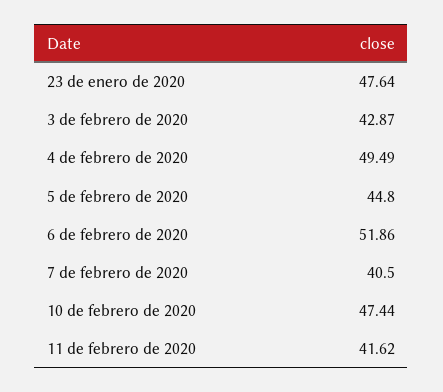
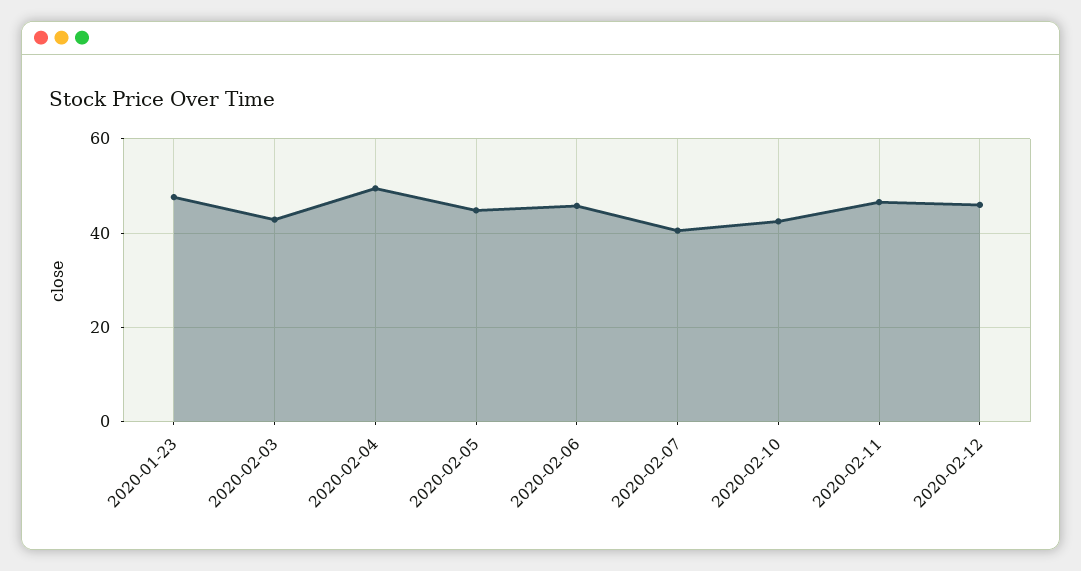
6 de febrero de 2020: 51.86 -> 46
10 de febrero de 2020: 47.44 -> 42
11 de febrero de 2020: 41.62 -> 46
2020-02-12: none -> 46

